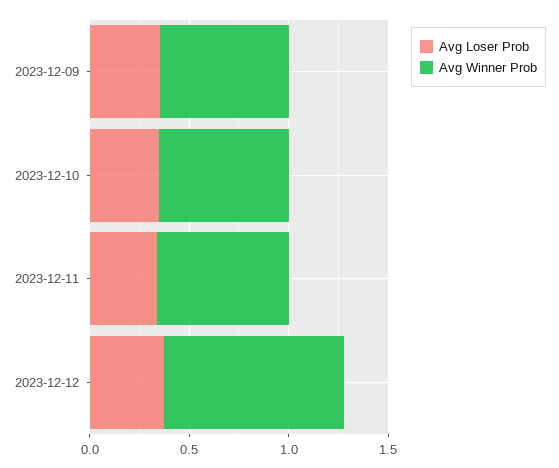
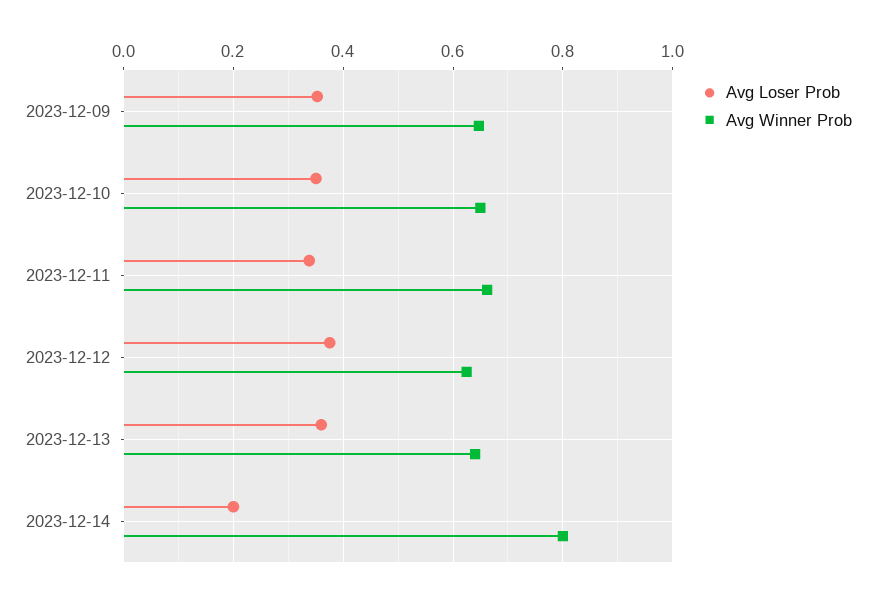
Avg Winner Prob, 2023-12-12: 0.9 -> 0.62
Avg Loser Prob, 2023-12-13: none -> 0.36
Avg Winner Prob, 2023-12-13: none -> 0.64
Avg Loser Prob, 2023-12-14: none -> 0.2
Avg Winner Prob, 2023-12-14: none -> 0.8

